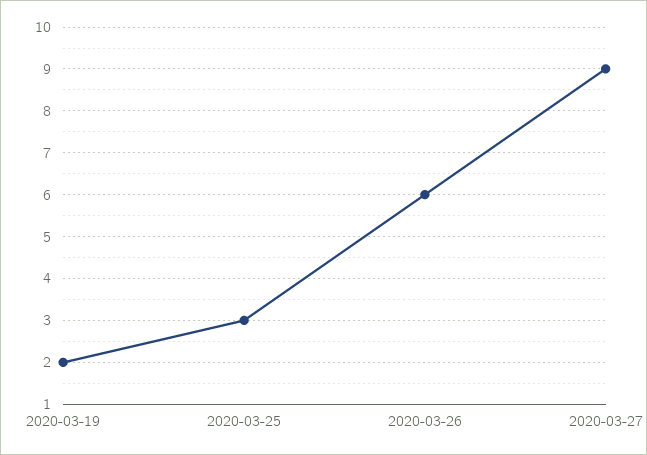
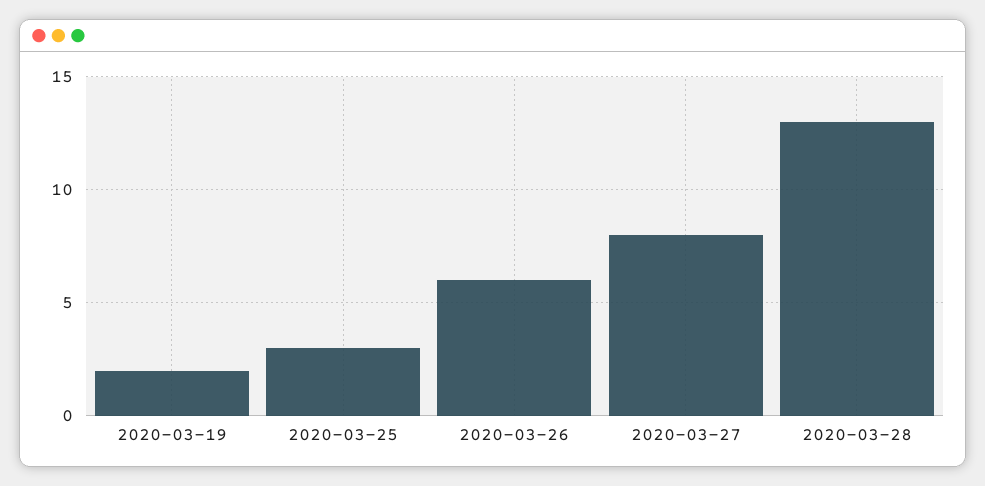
2020-03-27: 9 -> 8
2020-03-28: none -> 13

